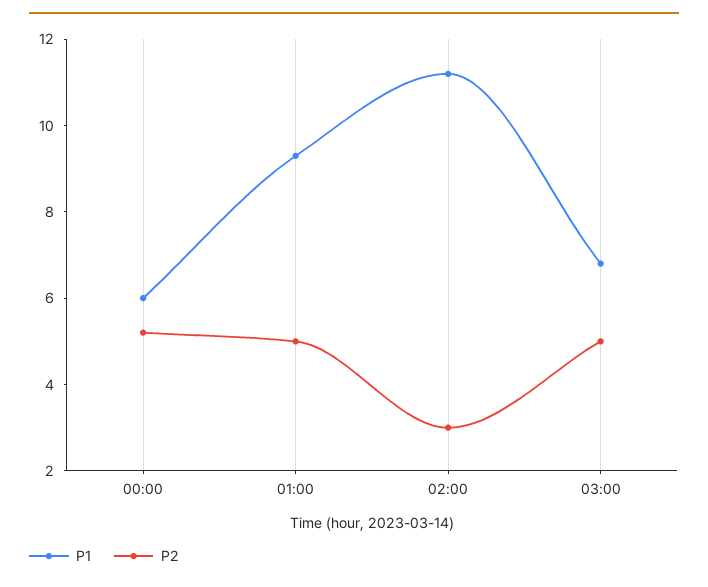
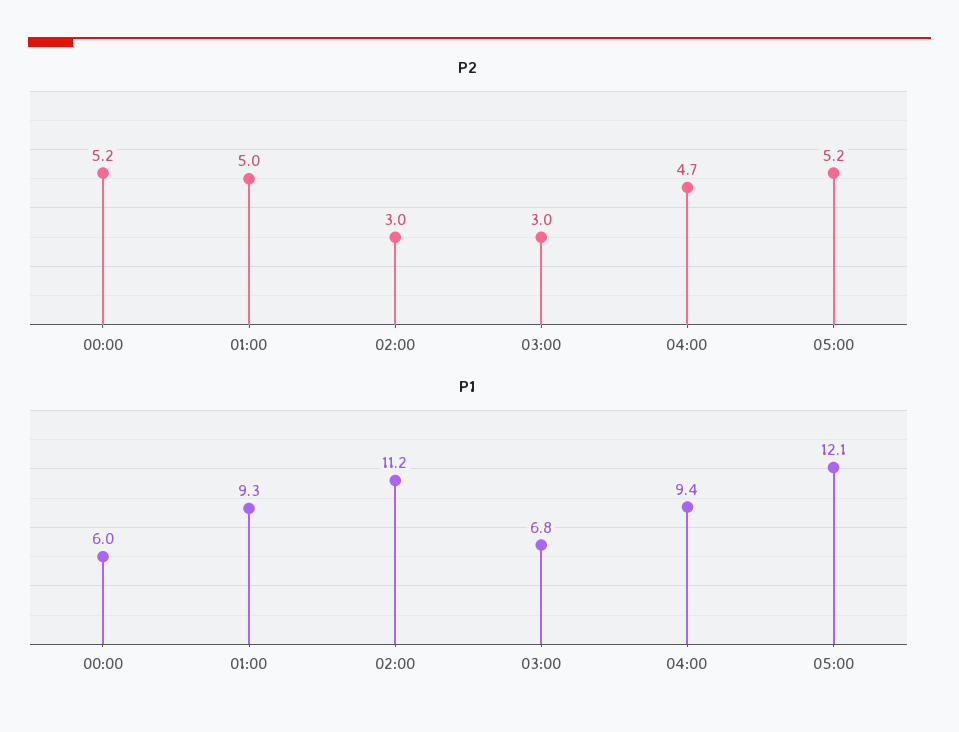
P2, 03:00: 5 -> 3
P2, 04:00: none -> 4.7
P2, 05:00: none -> 5.2
P1, 04:00: none -> 9.4
P1, 05:00: none -> 12.1

